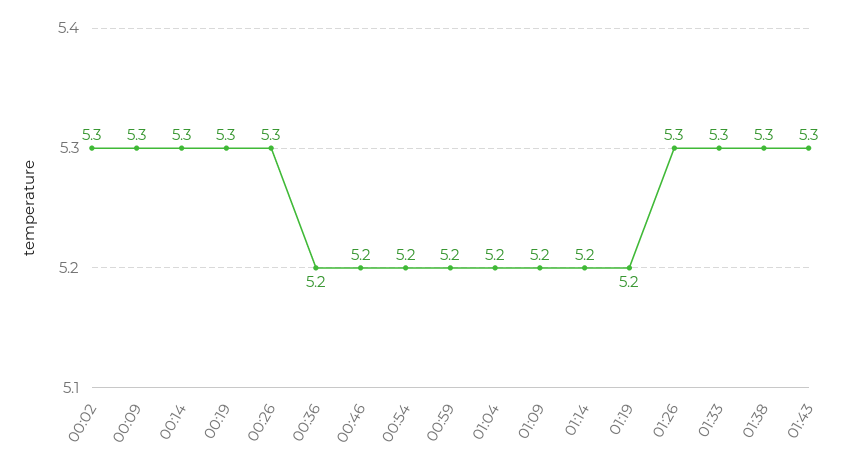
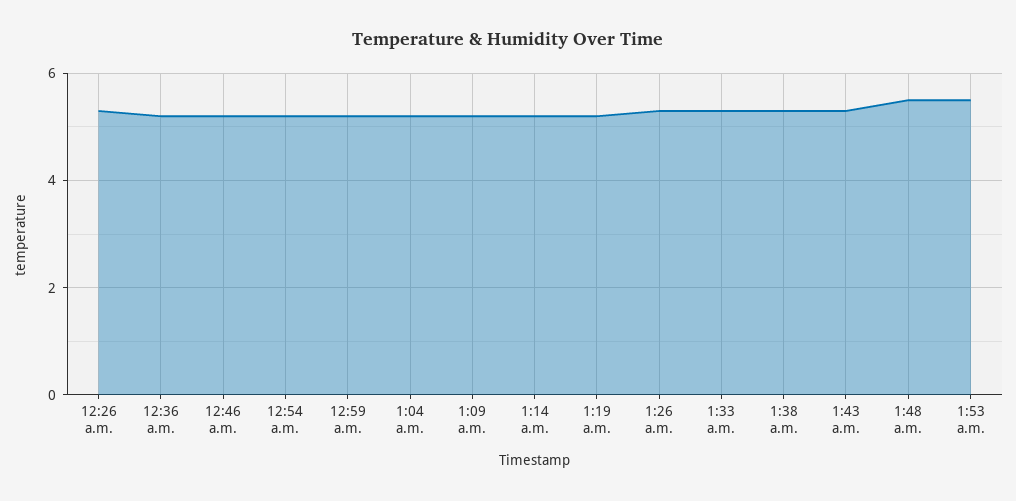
00:02: 5.3 -> none
00:09: 5.3 -> none
00:14: 5.3 -> none
00:19: 5.3 -> none
1:48 a.m.: none -> 5.5
1:53 a.m.: none -> 5.5

